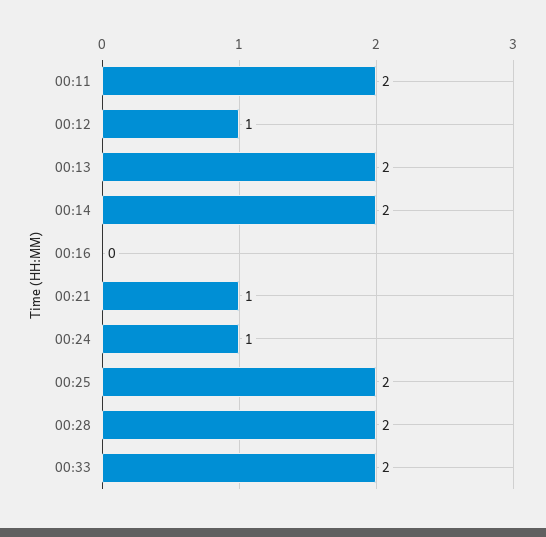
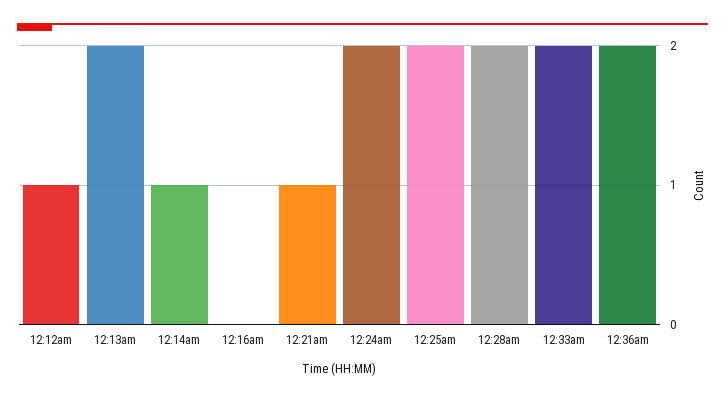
00:11: 2 -> none
00:14: 2 -> 1
00:24: 1 -> 2
12:36am: none -> 2

